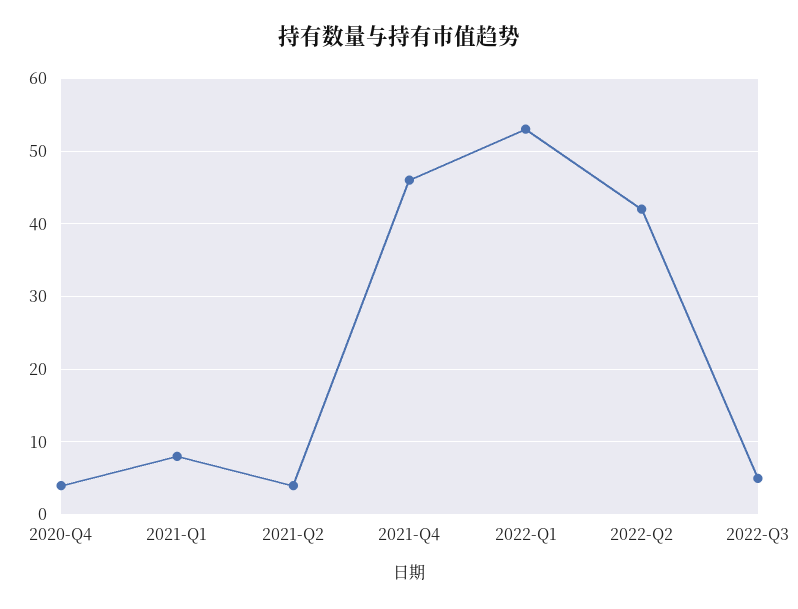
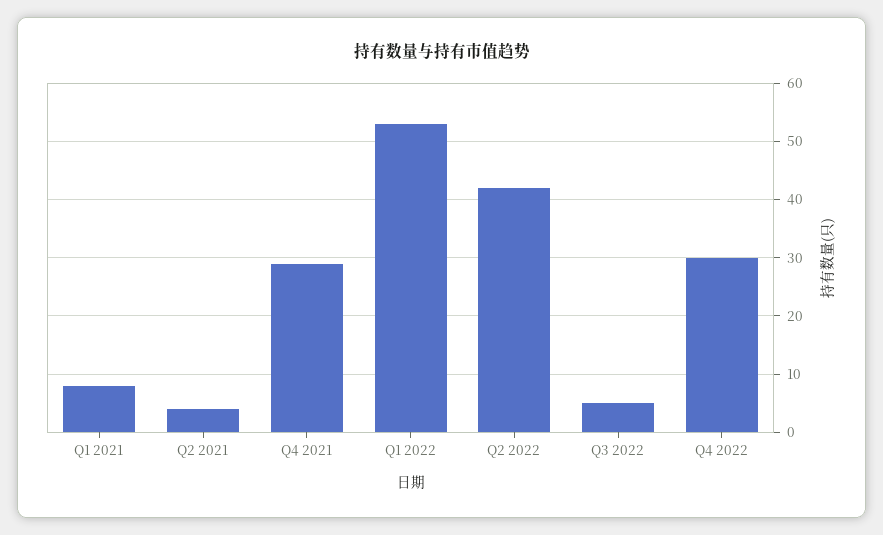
2020-Q4: 4 -> none
2021-Q4: 46 -> 30
Q4 2022: none -> 30

